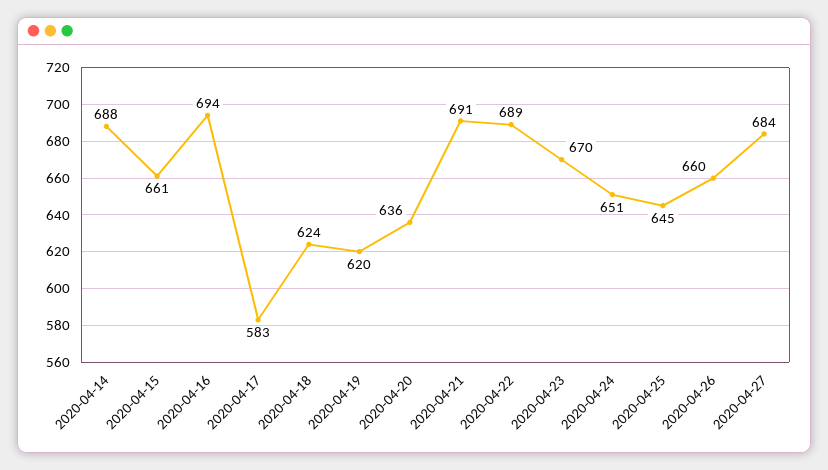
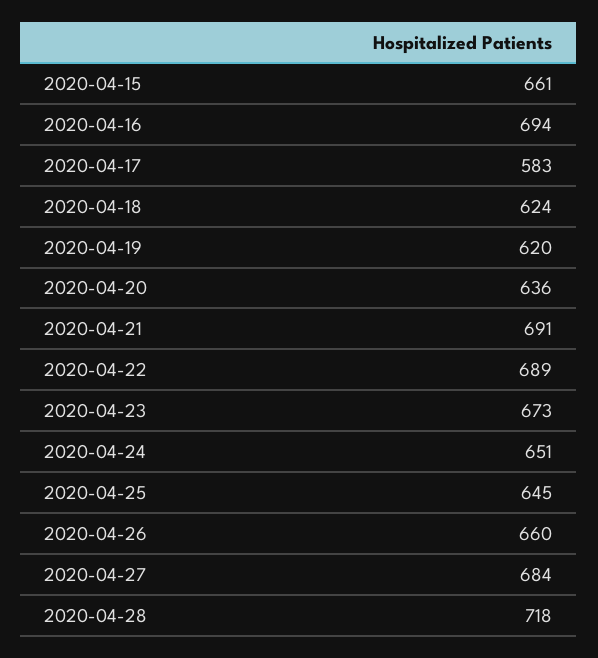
2020-04-14: 688 -> none
2020-04-23: 670 -> 673
2020-04-28: none -> 718

